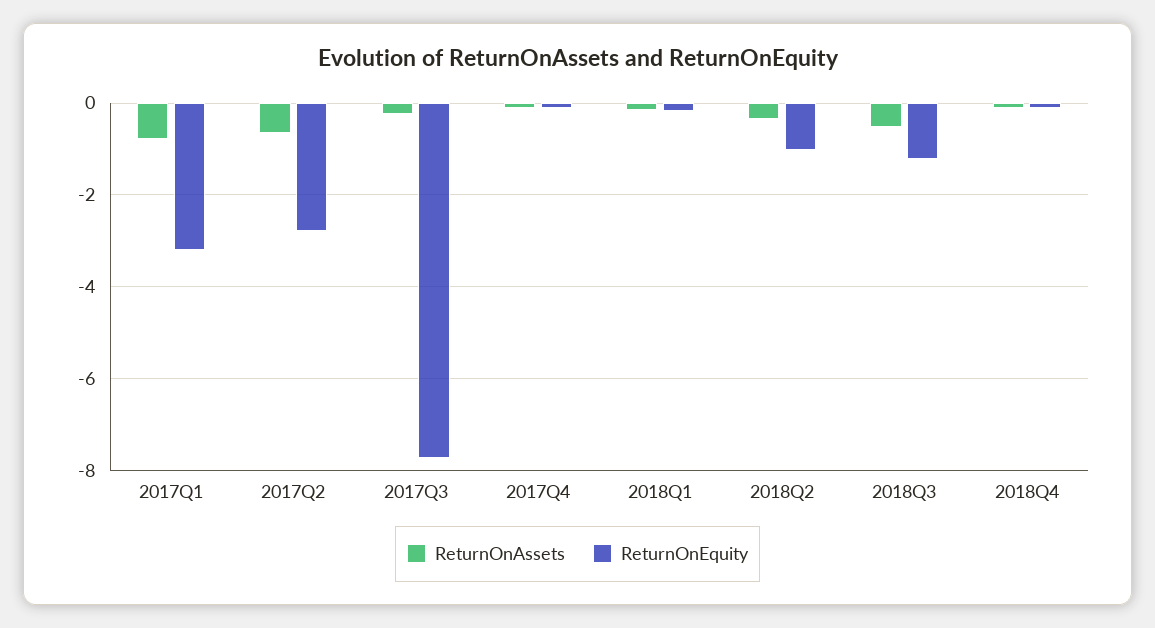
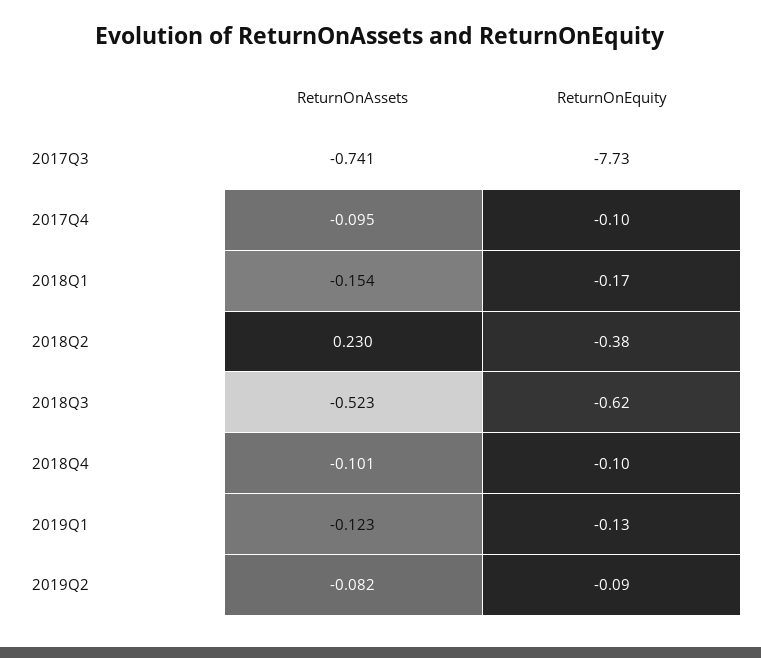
ReturnOnAssets, 2017Q1: -0.8 -> none
ReturnOnEquity, 2017Q1: -3.2 -> none
ReturnOnAssets, 2017Q2: -0.6 -> none
ReturnOnEquity, 2017Q2: -2.8 -> none
ReturnOnAssets, 2017Q3: -0.2 -> -0.741
ReturnOnAssets, 2018Q2: -0.4 -> 0.23
ReturnOnEquity, 2018Q2: -1 -> -0.38
ReturnOnEquity, 2018Q3: -1.2 -> -0.62
ReturnOnAssets, 2019Q1: none -> -0.123
ReturnOnEquity, 2019Q1: none -> -0.13
ReturnOnAssets, 2019Q2: none -> -0.082
ReturnOnEquity, 2019Q2: none -> -0.09

